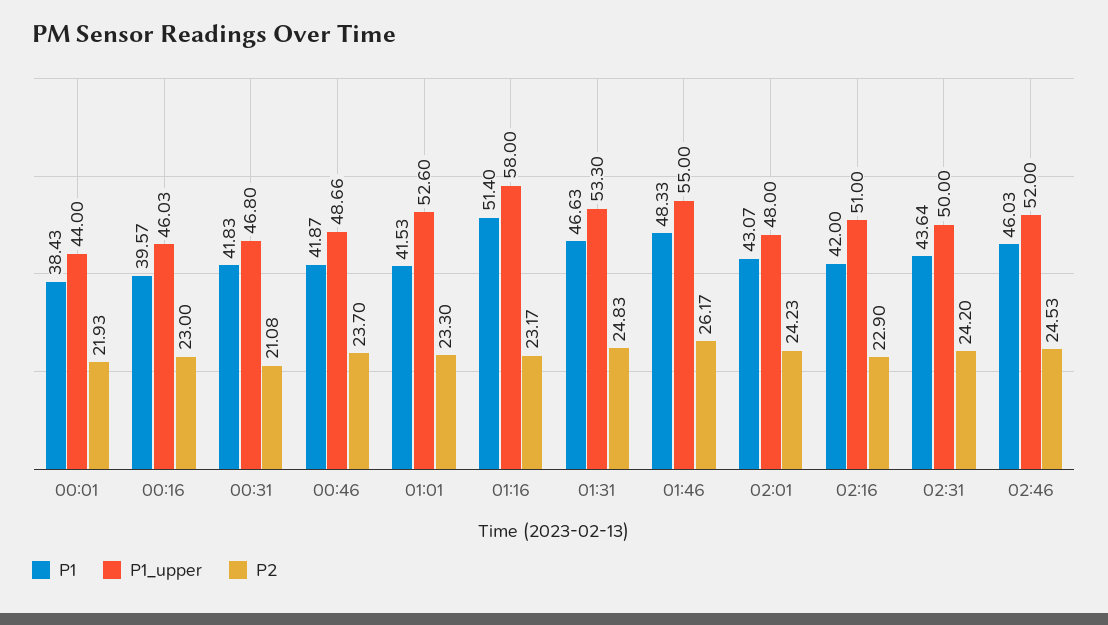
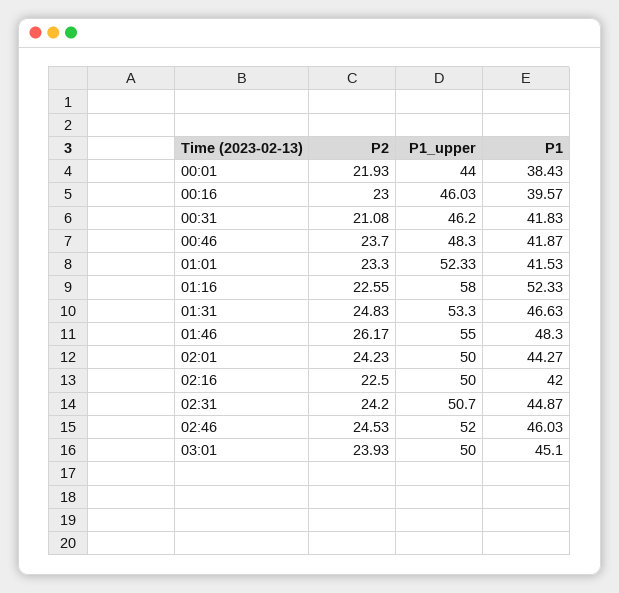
P1_upper, 00:31: 46.8 -> 46.2
P1_upper, 00:46: 48.66 -> 48.3
P1_upper, 01:01: 52.6 -> 52.33
P1, 01:16: 51.4 -> 52.33
P2, 01:16: 23.17 -> 22.55
P1, 01:46: 48.33 -> 48.3
P1, 02:01: 43.07 -> 44.27
P1_upper, 02:01: 48 -> 50
P1_upper, 02:16: 51 -> 50
P2, 02:16: 22.9 -> 22.5
P1, 02:31: 43.64 -> 44.87
P1_upper, 02:31: 50 -> 50.7
P2, 03:01: none -> 23.93
P1_upper, 03:01: none -> 50
P1, 03:01: none -> 45.1

